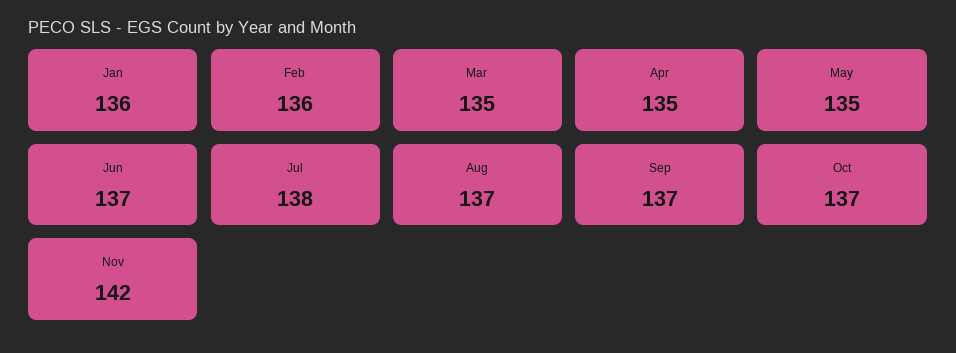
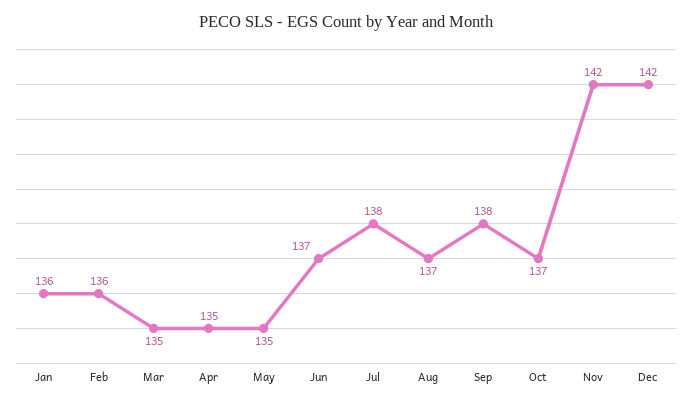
Sep: 137 -> 138
Dec: none -> 142

